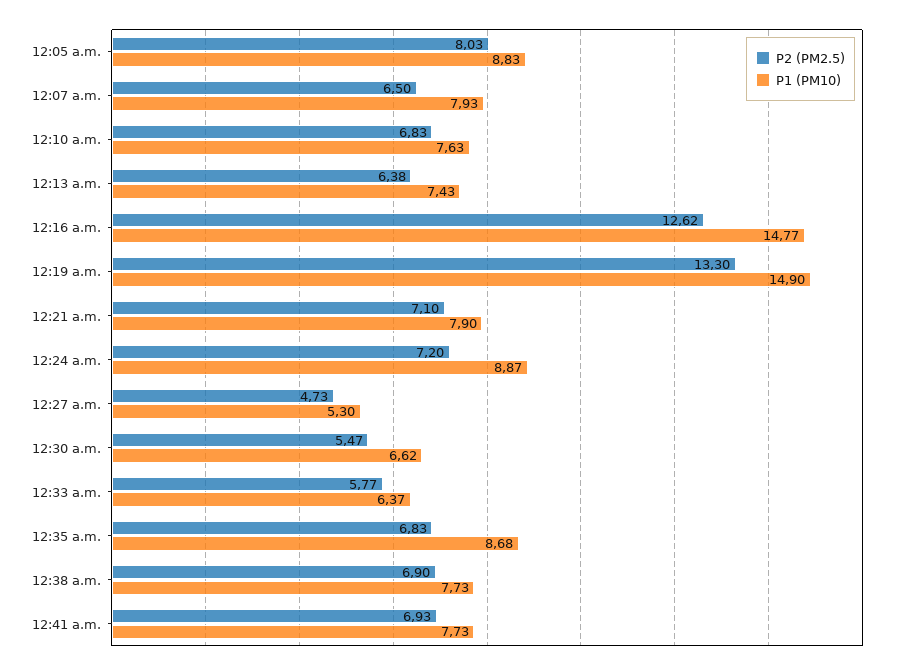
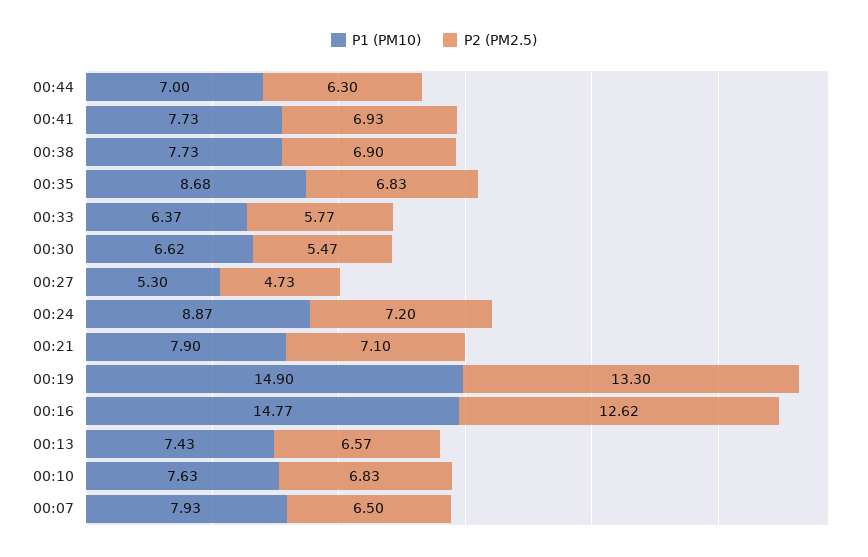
P2 (PM2.5), 12:05 a.m.: 8.03 -> none
P1 (PM10), 12:05 a.m.: 8.83 -> none
P2 (PM2.5), 12:13 a.m.: 6.38 -> 6.57
P1 (PM10), 00:44: none -> 7
P2 (PM2.5), 00:44: none -> 6.3

